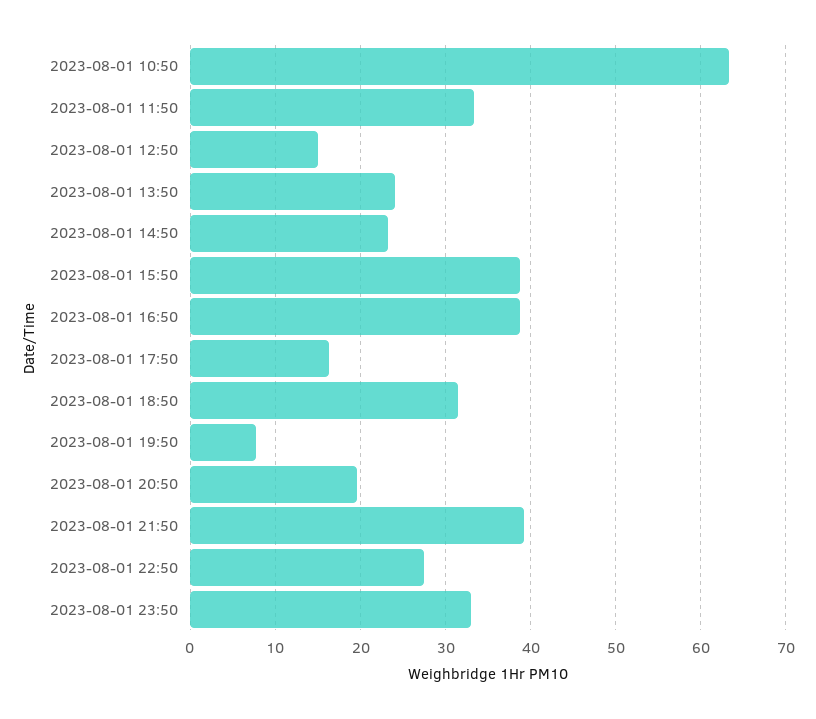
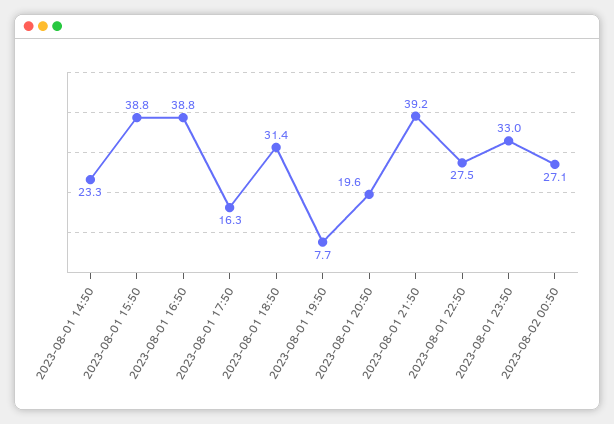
2023-08-01 10:50: 63 -> none
2023-08-01 11:50: 33 -> none
2023-08-01 12:50: 15 -> none
2023-08-01 13:50: 24 -> none
2023-08-02 00:50: none -> 27.1

